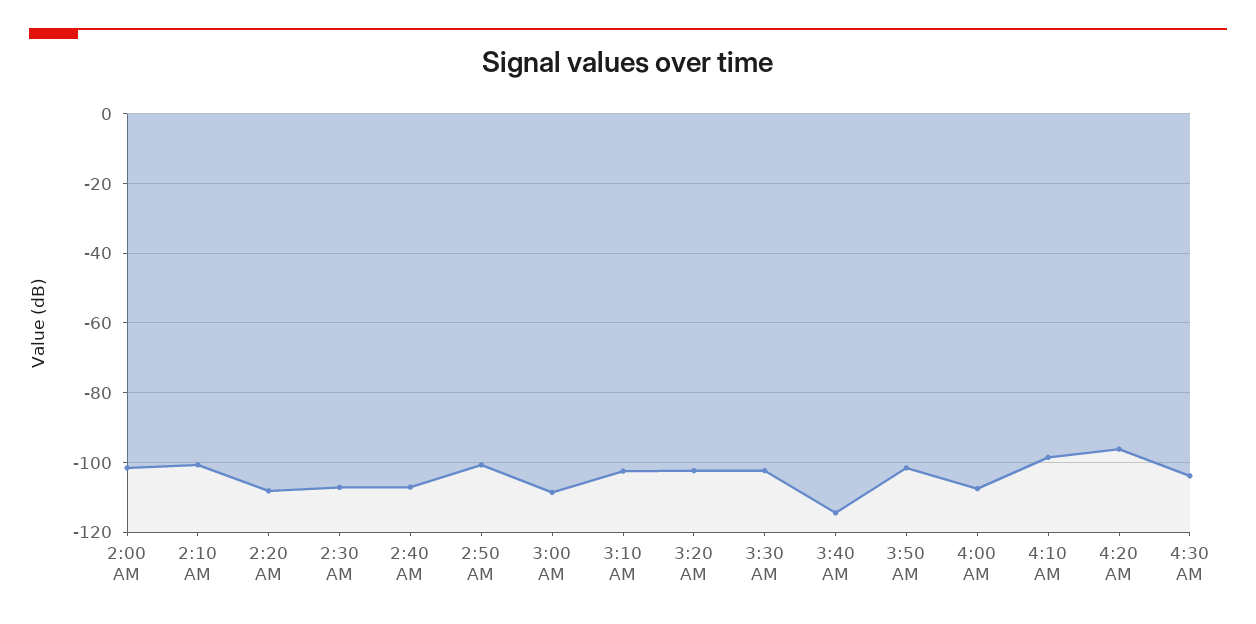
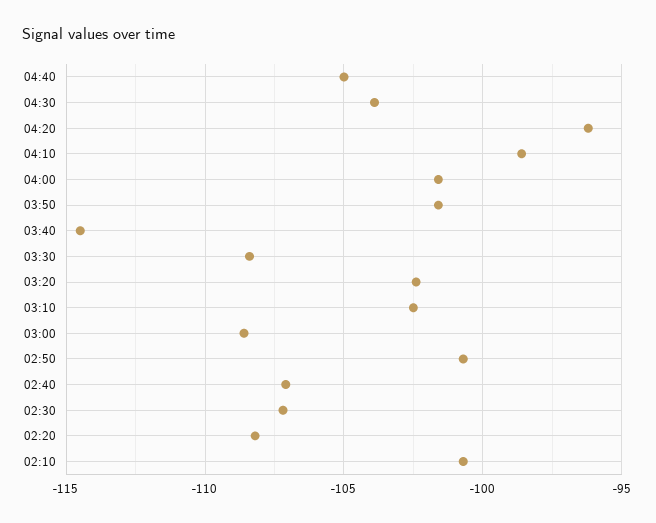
2:00 AM: -102 -> none
3:30 AM: -102 -> -108.5
4:00 AM: -108 -> -101.5
04:40: none -> -105

